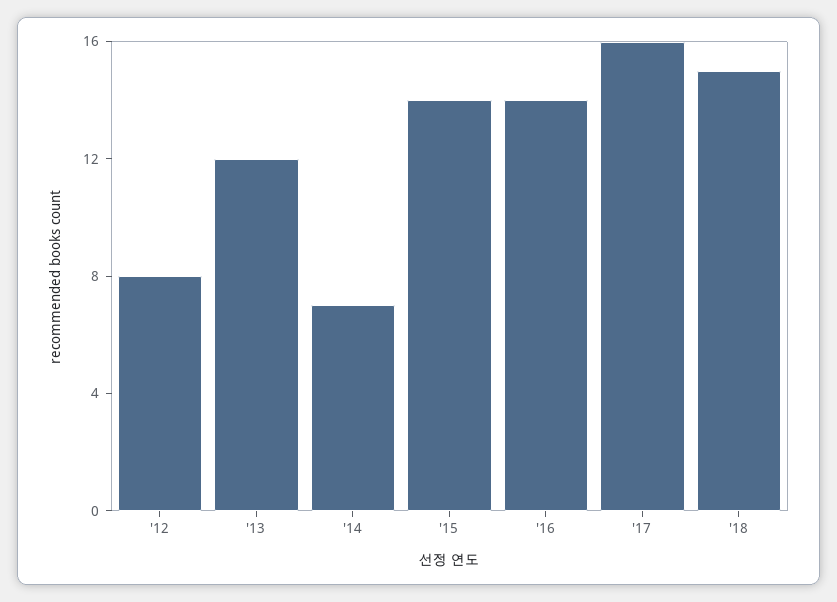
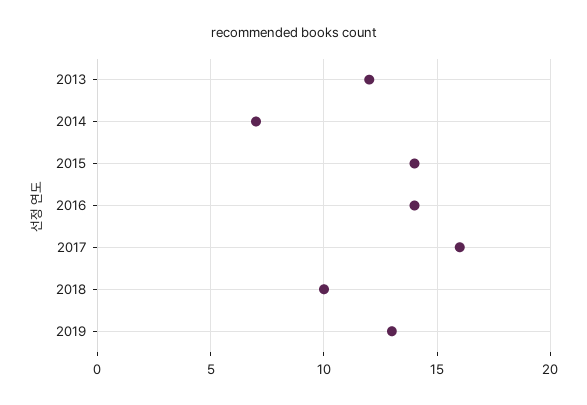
'12: 8 -> none
'18: 15 -> 10
2019: none -> 13

